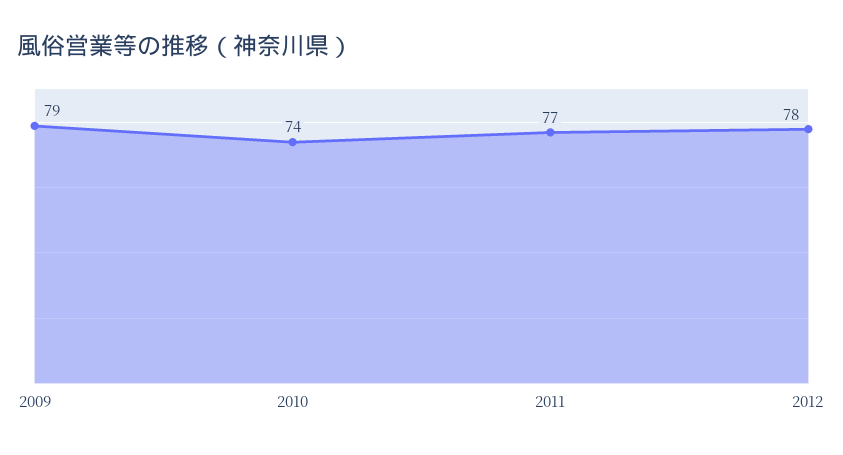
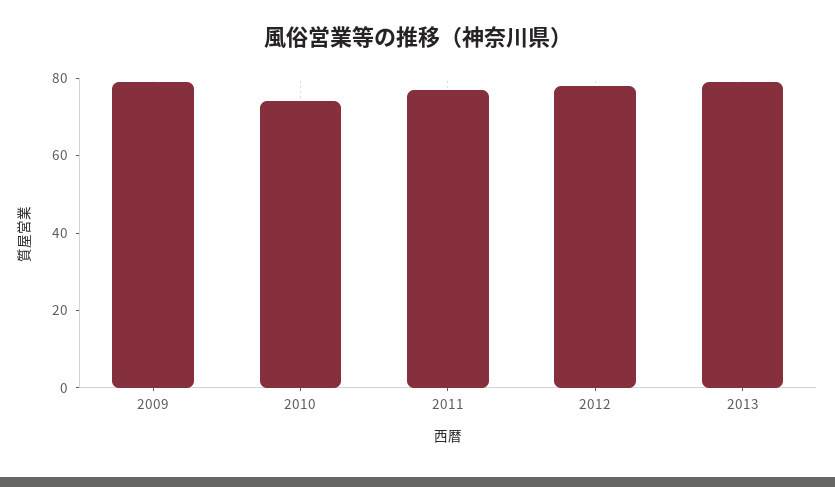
2013: none -> 80

